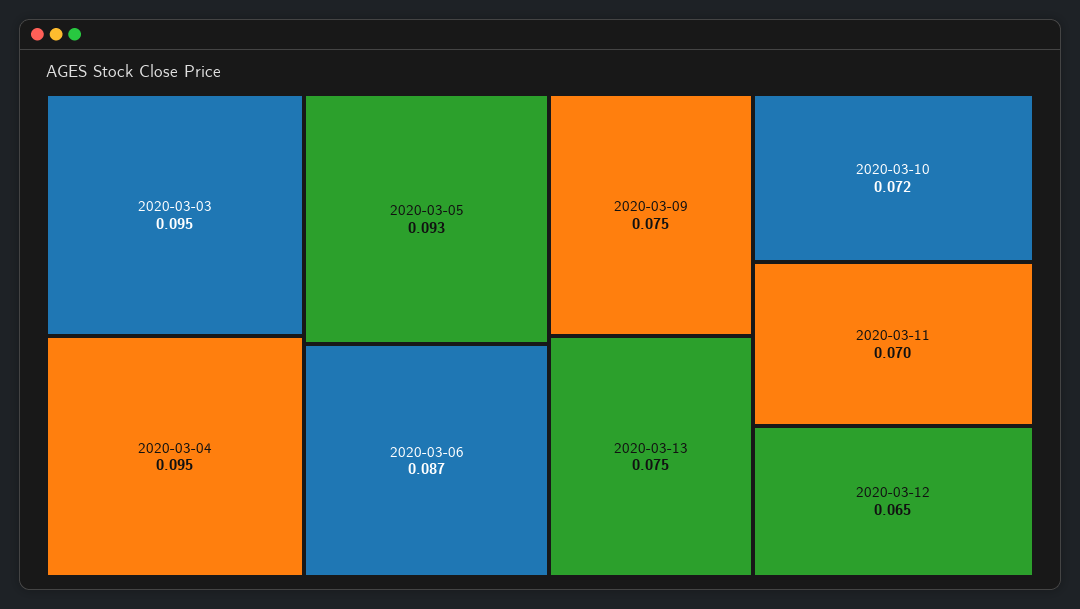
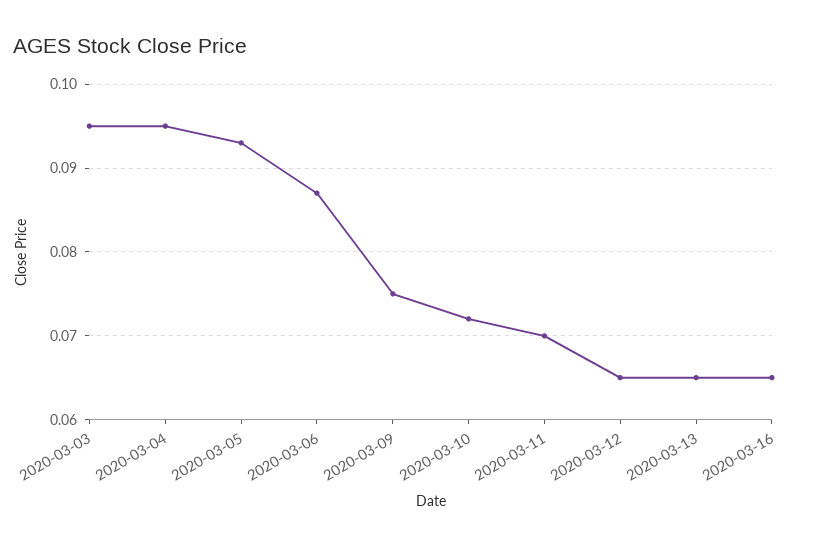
2020-03-13: 0.075 -> 0.065
2020-03-16: none -> 0.065

